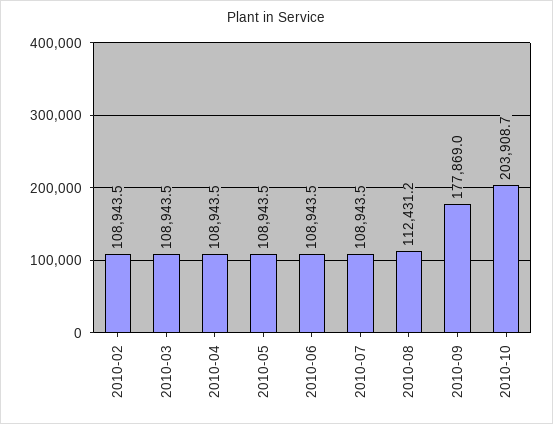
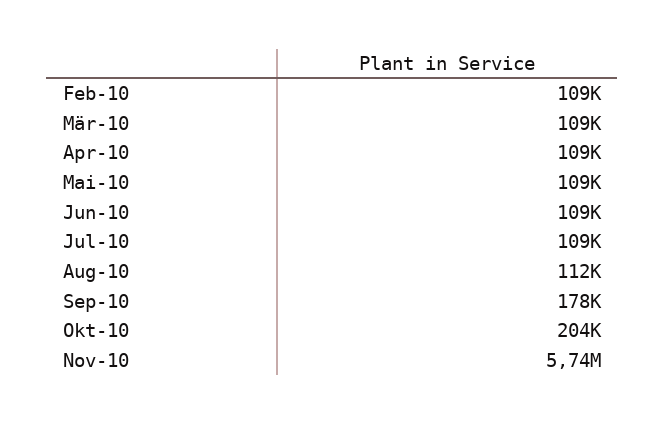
Nov-10: none -> 5740000

